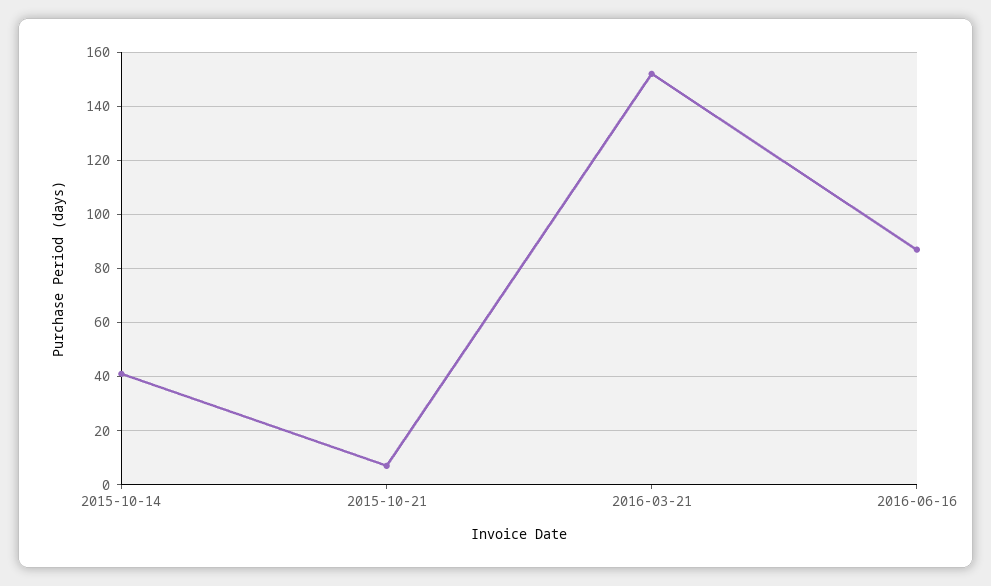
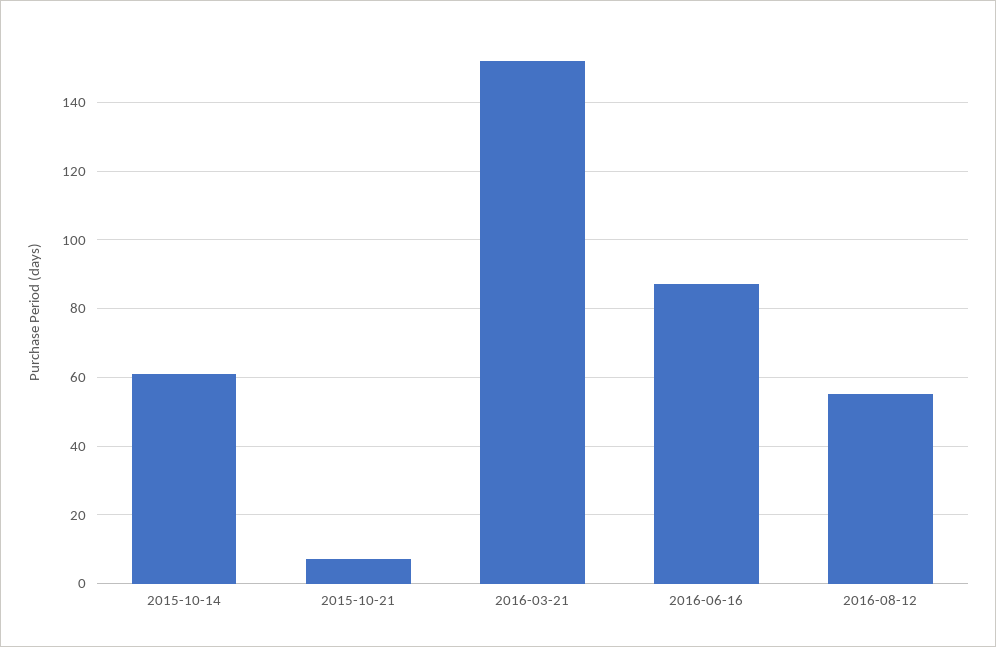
2015-10-14: 40 -> 60
2016-08-12: none -> 55

